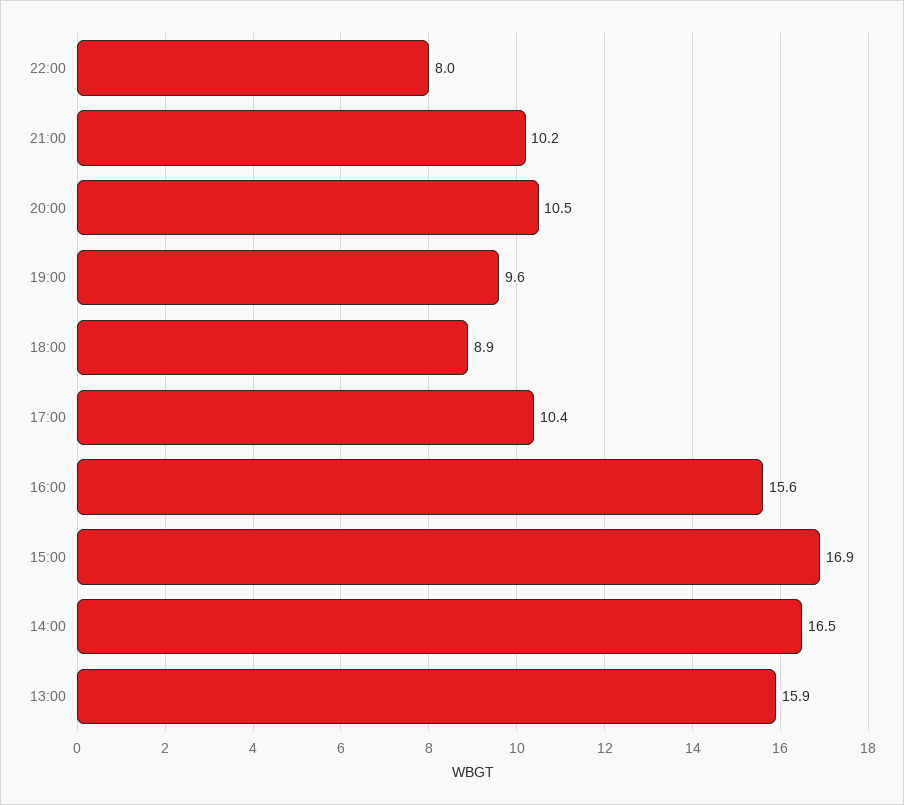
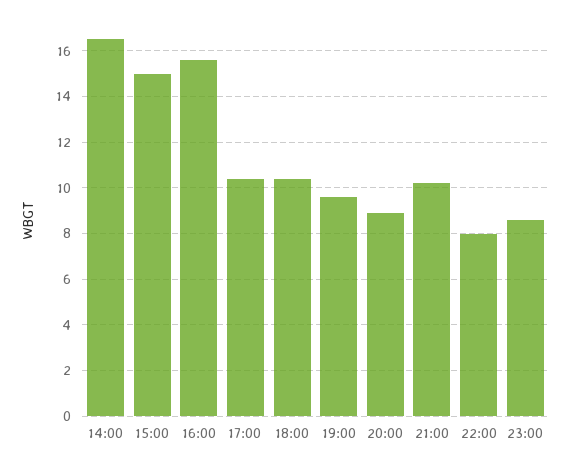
20:00: 10.5 -> 9
18:00: 8.9 -> 10.5
15:00: 16.9 -> 15
13:00: 15.9 -> none
23:00: none -> 8.5

